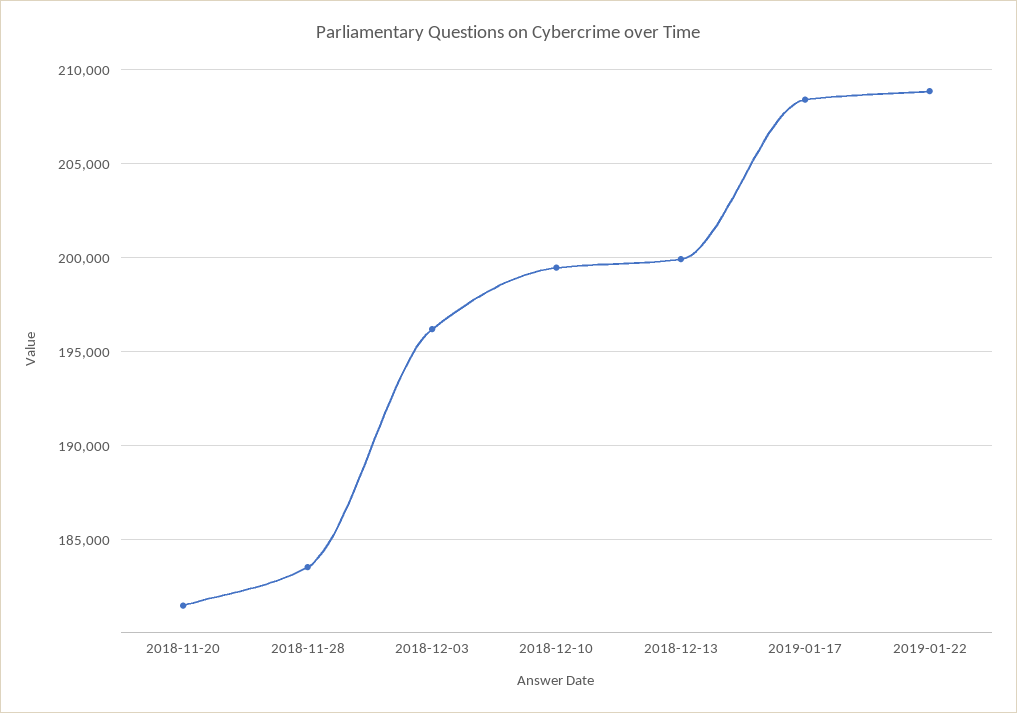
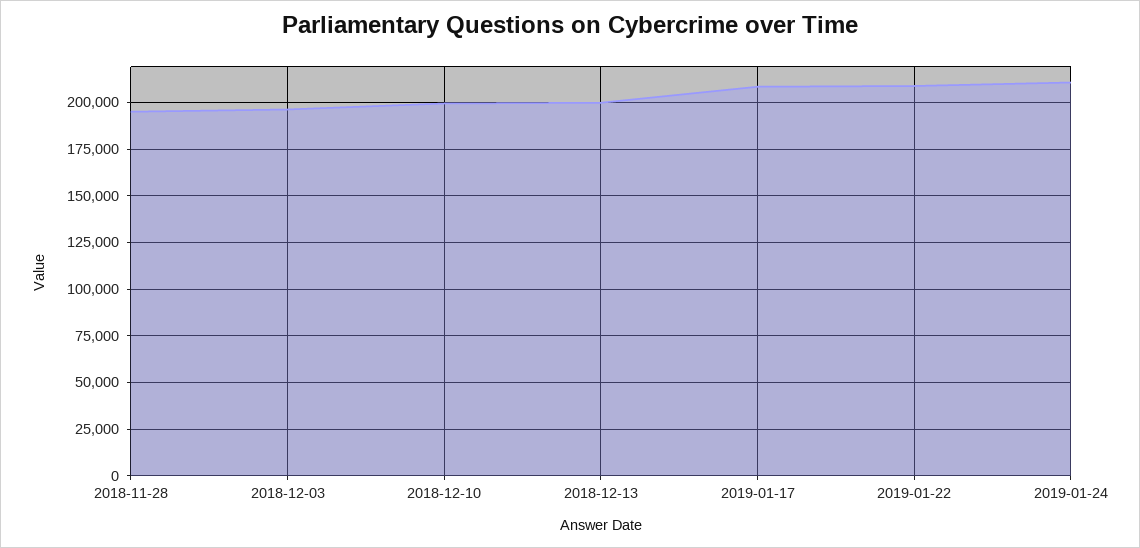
2018-11-20: 181500 -> none
2018-11-28: 183500 -> 195000
2019-01-24: none -> 210000

